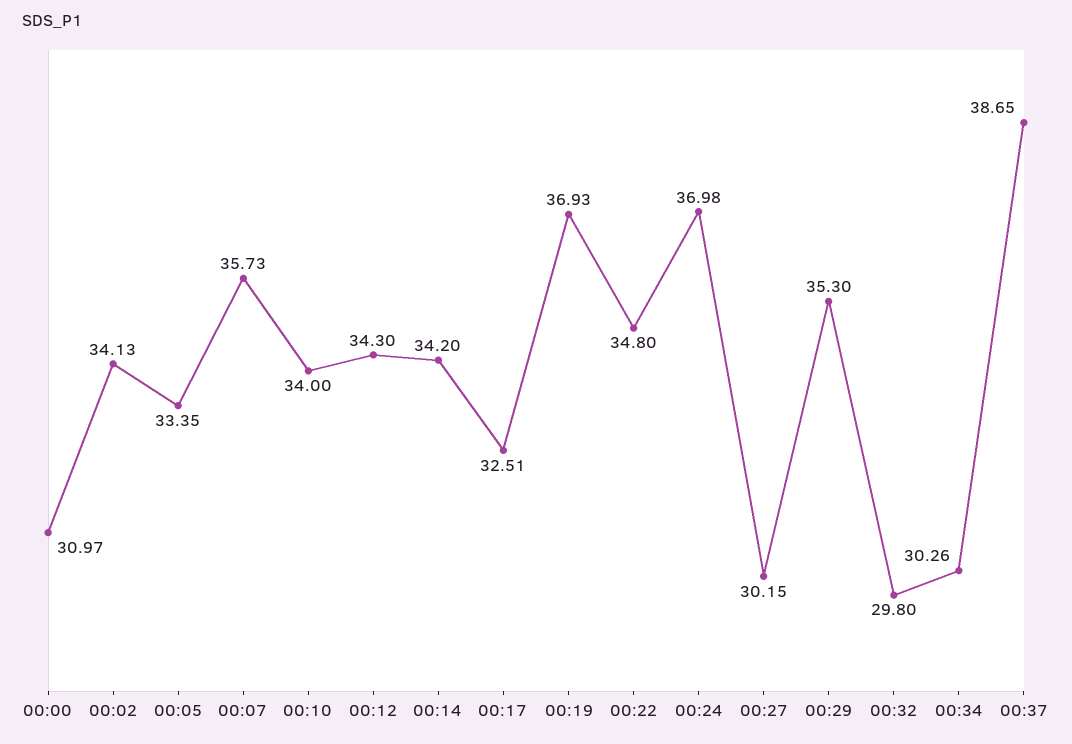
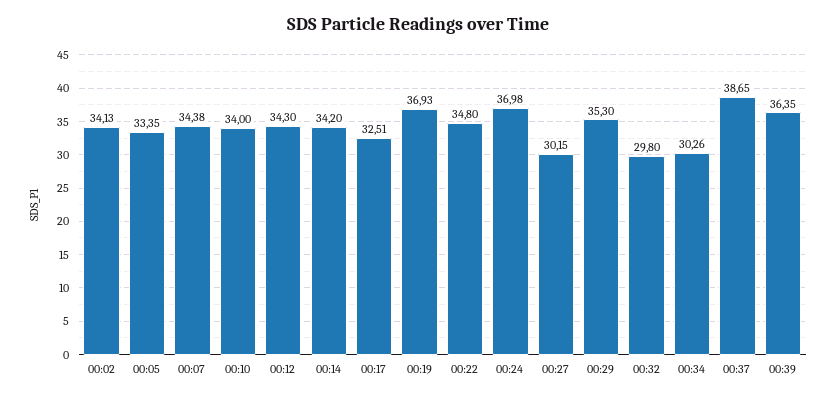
00:00: 30.97 -> none
00:07: 35.73 -> 34.38
00:39: none -> 36.35

